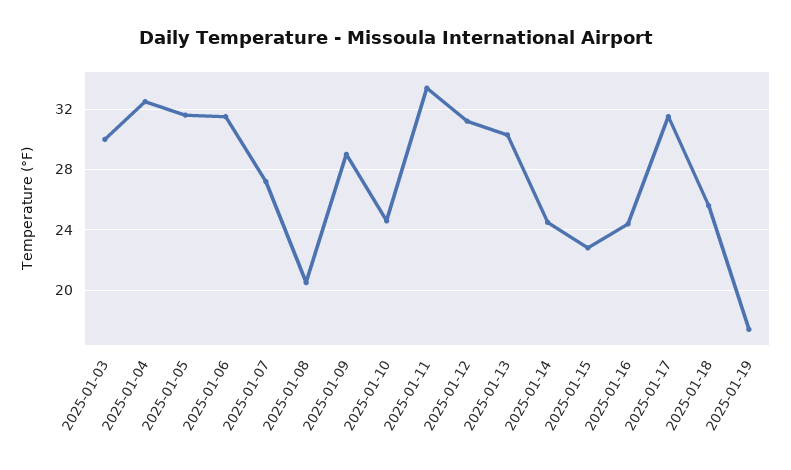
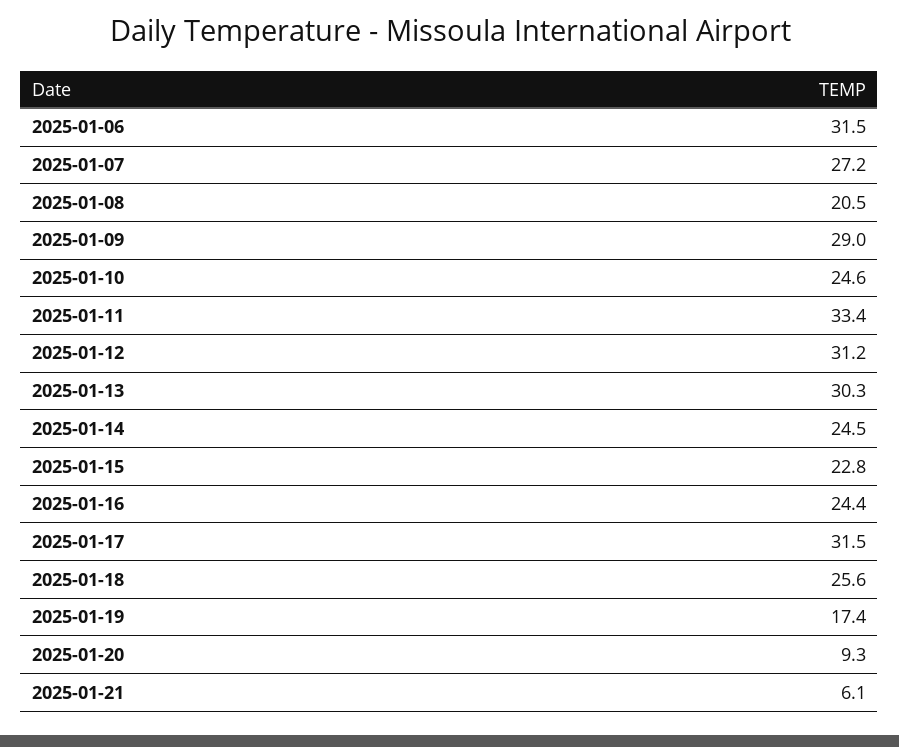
2025-01-03: 30 -> none
2025-01-04: 32.5 -> none
2025-01-05: 31.5 -> none
2025-01-20: none -> 9.3
2025-01-21: none -> 6.1

